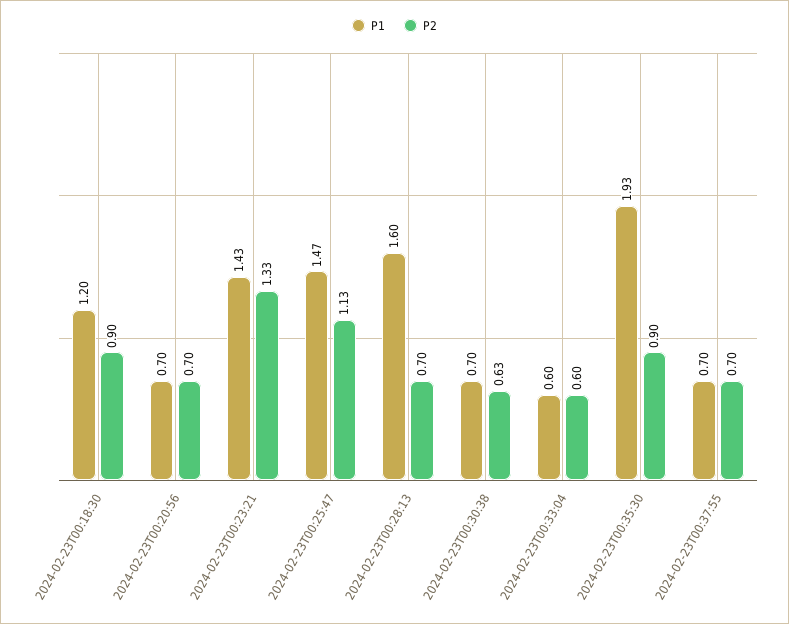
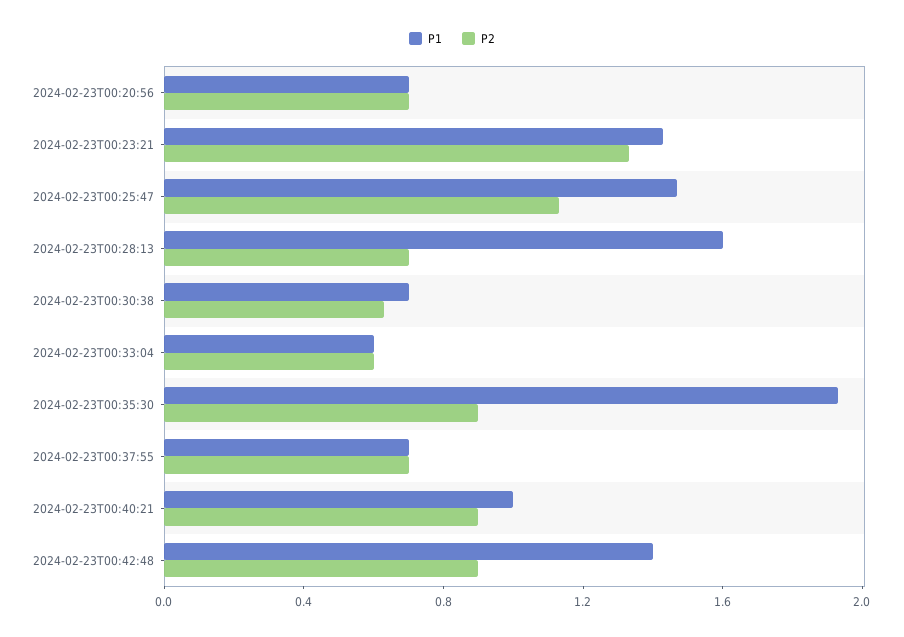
P1, 2024-02-23T00:18:30: 1.2 -> none
P2, 2024-02-23T00:18:30: 0.9 -> none
P1, 2024-02-23T00:40:21: none -> 1
P2, 2024-02-23T00:40:21: none -> 0.9
P1, 2024-02-23T00:42:48: none -> 1.4
P2, 2024-02-23T00:42:48: none -> 0.9

